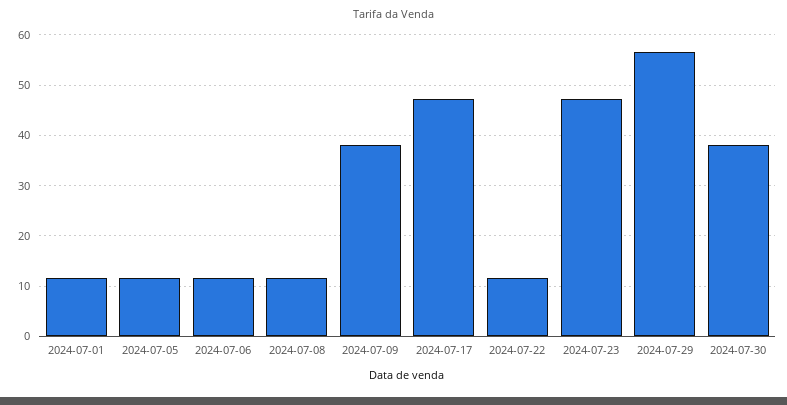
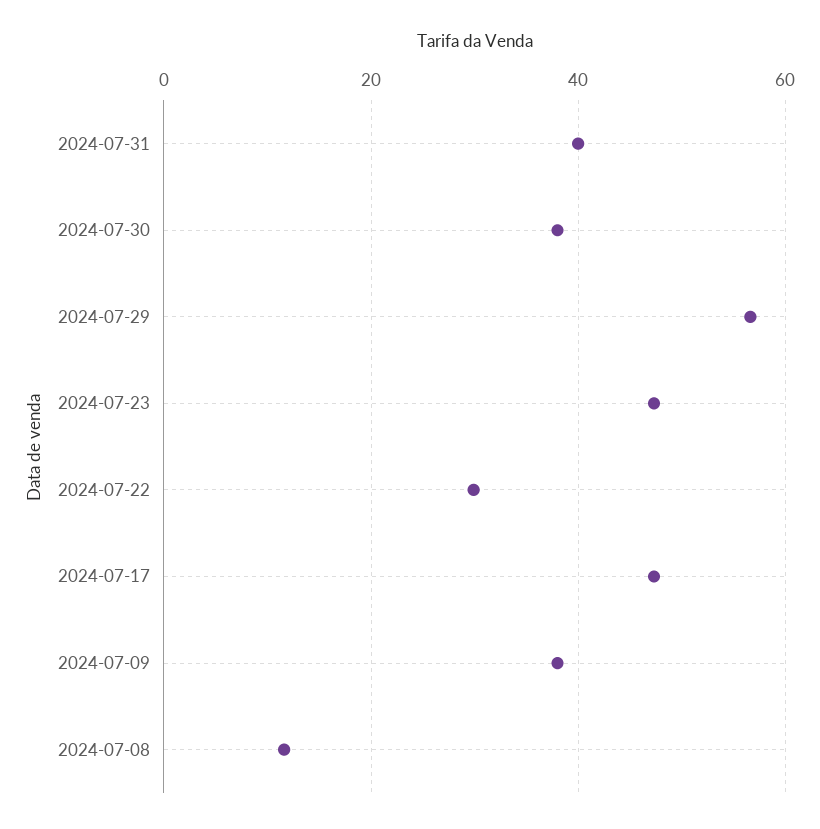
2024-07-01: 12 -> none
2024-07-05: 12 -> none
2024-07-06: 12 -> none
2024-07-22: 12 -> 30
2024-07-31: none -> 40

